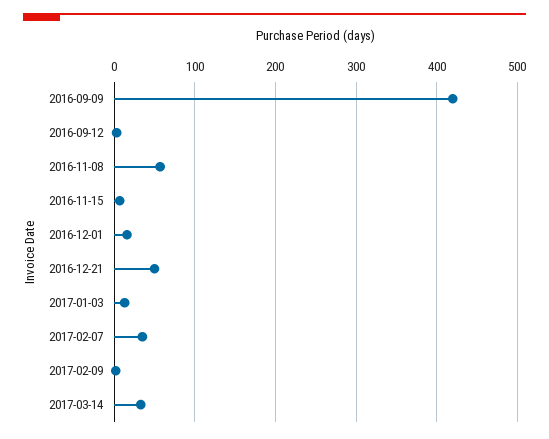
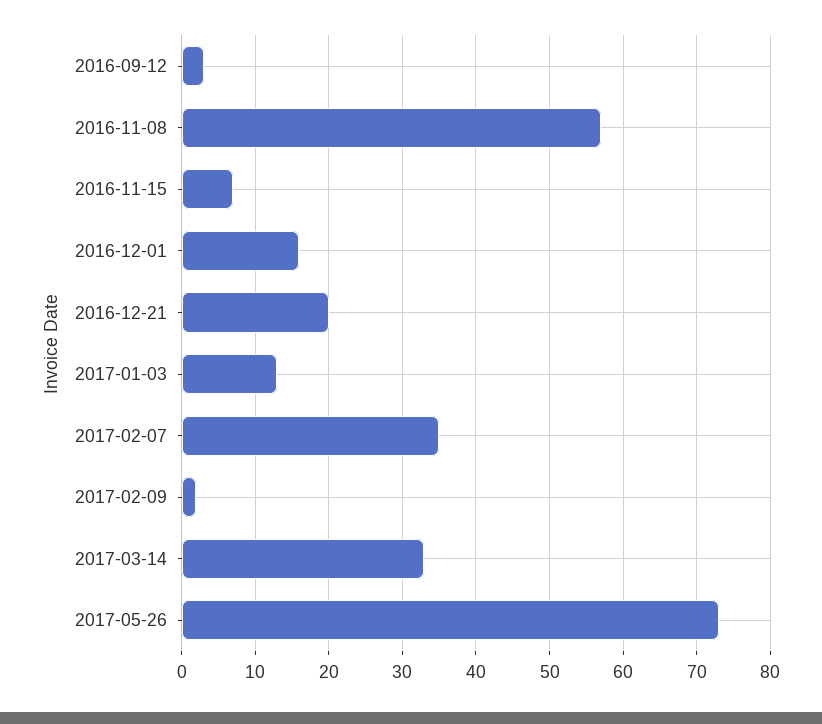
2016-09-09: 420 -> none
2016-12-21: 50 -> 20
2017-05-26: none -> 73

